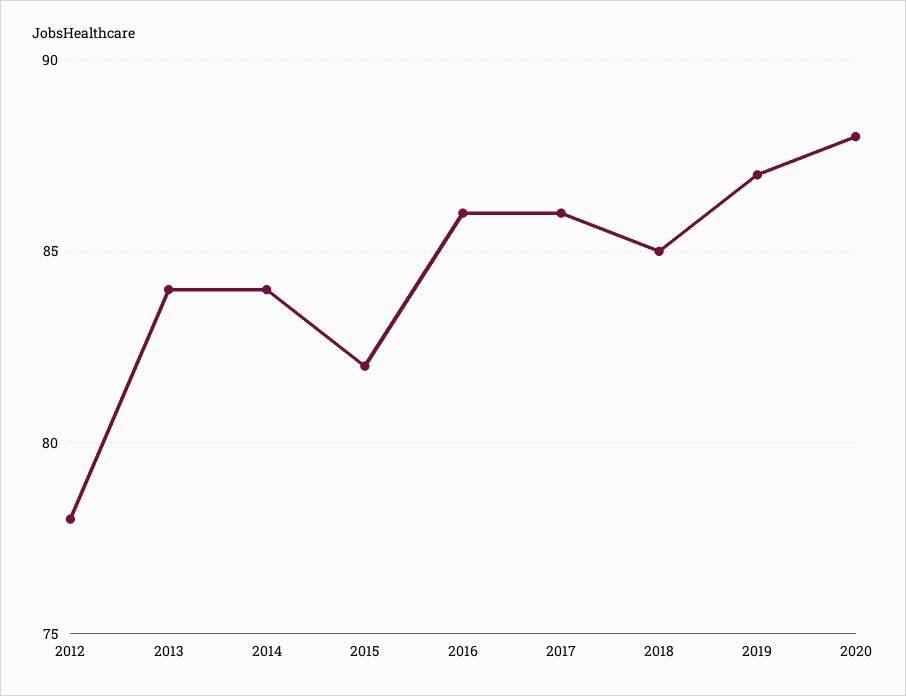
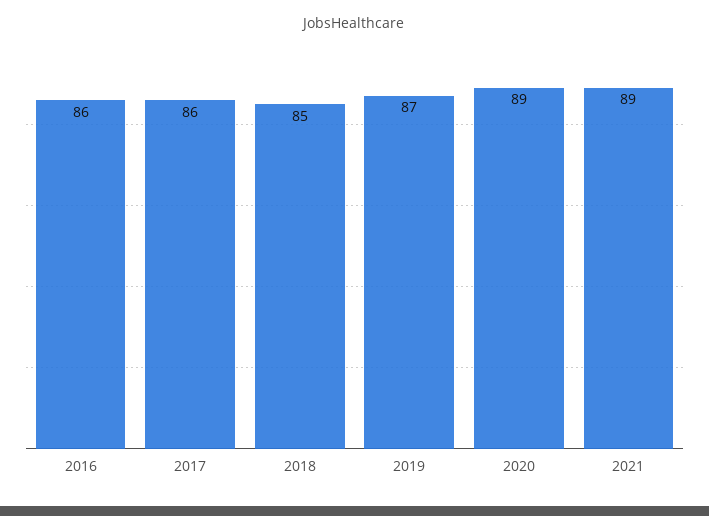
2012: 78 -> none
2013: 84 -> none
2014: 84 -> none
2015: 82 -> none
2020: 88 -> 89
2021: none -> 89

